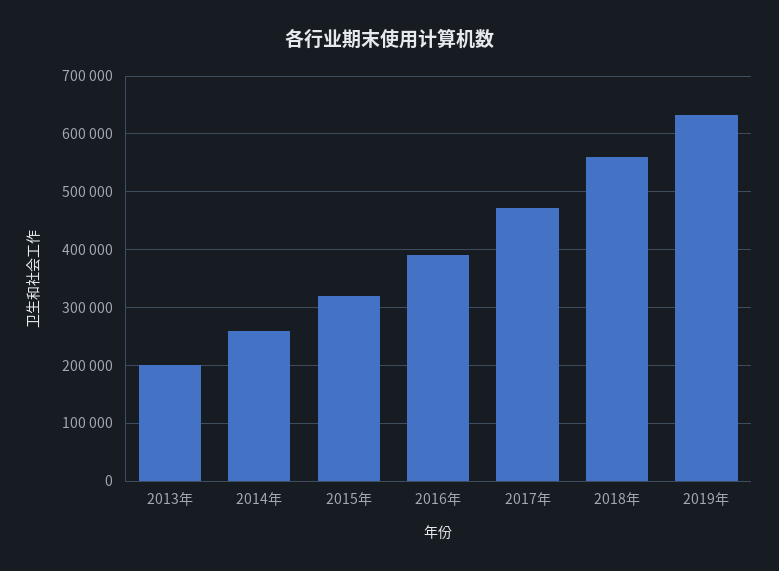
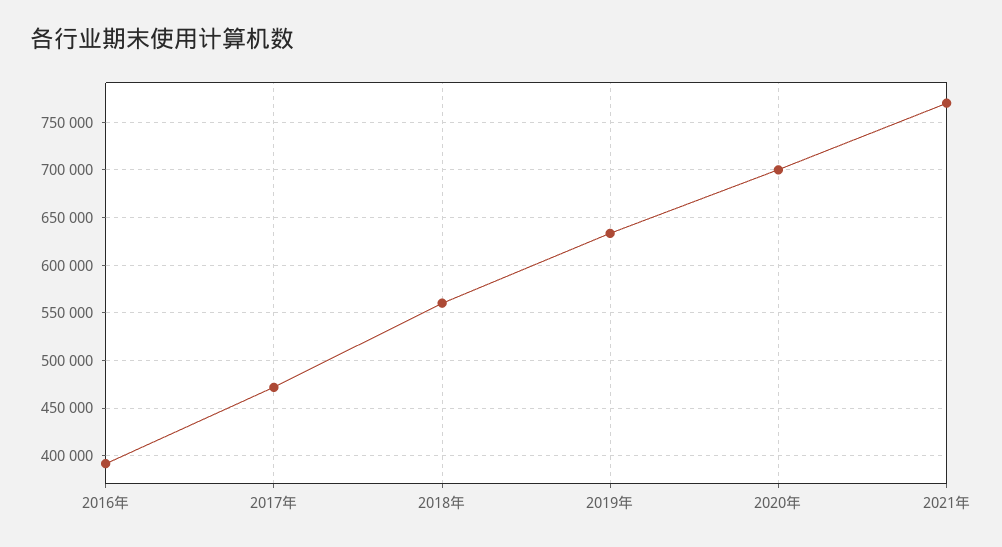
2013年: 200000 -> none
2014年: 260000 -> none
2015年: 320000 -> none
2020年: none -> 700000
2021年: none -> 770000

